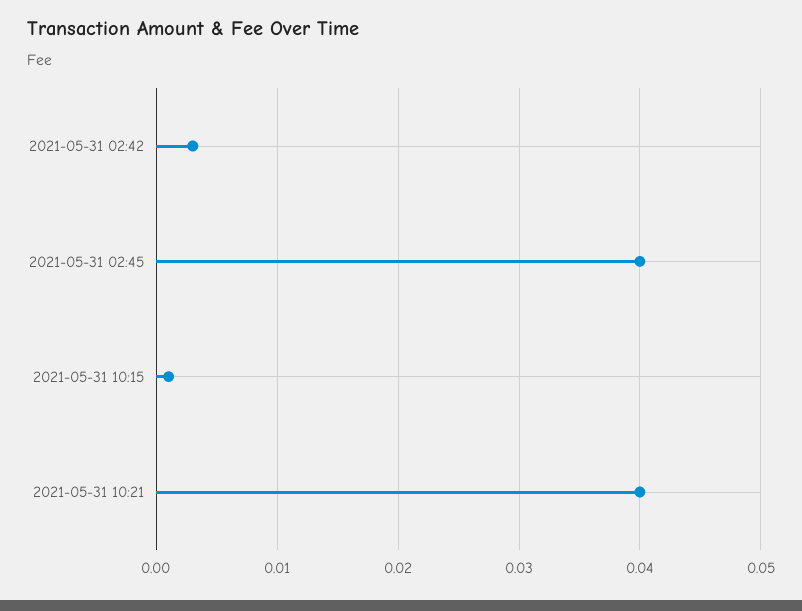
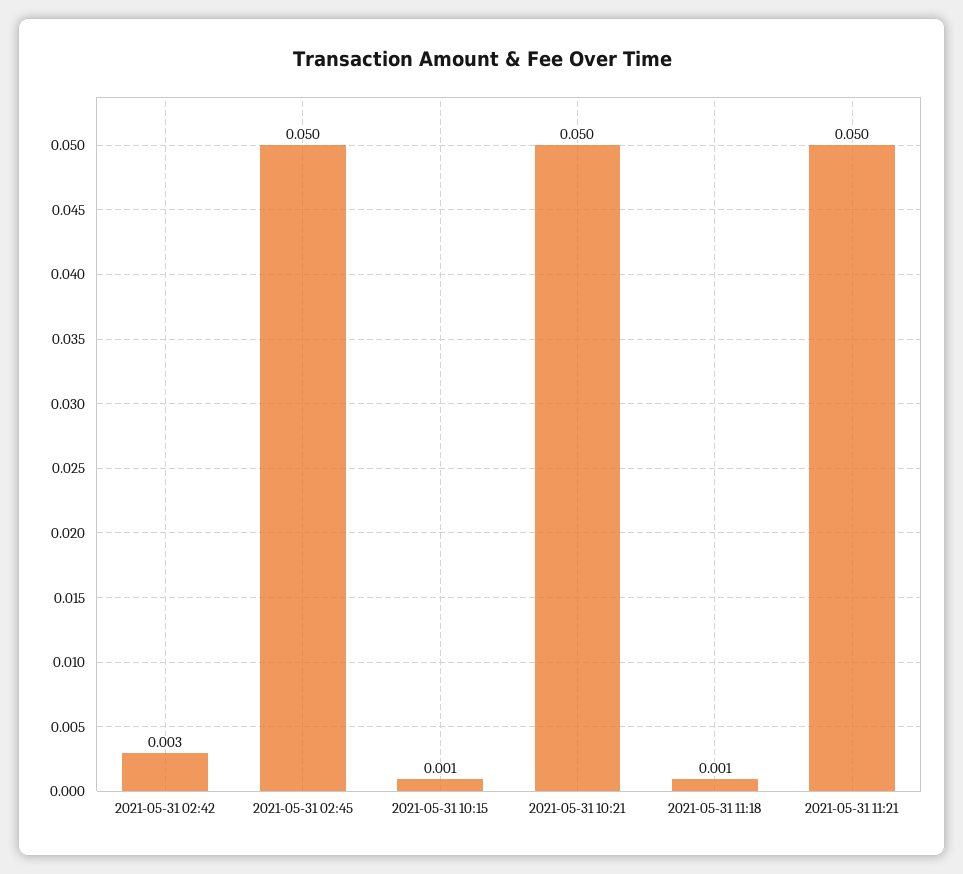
2021-05-31 02:45: 0.04 -> 0.05
2021-05-31 10:21: 0.04 -> 0.05
2021-05-31 11:18: none -> 0.001
2021-05-31 11:21: none -> 0.05

